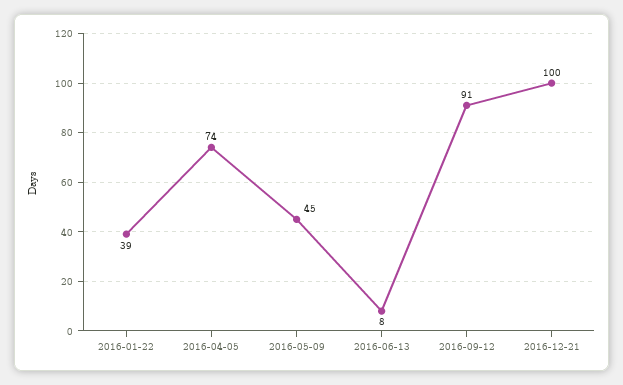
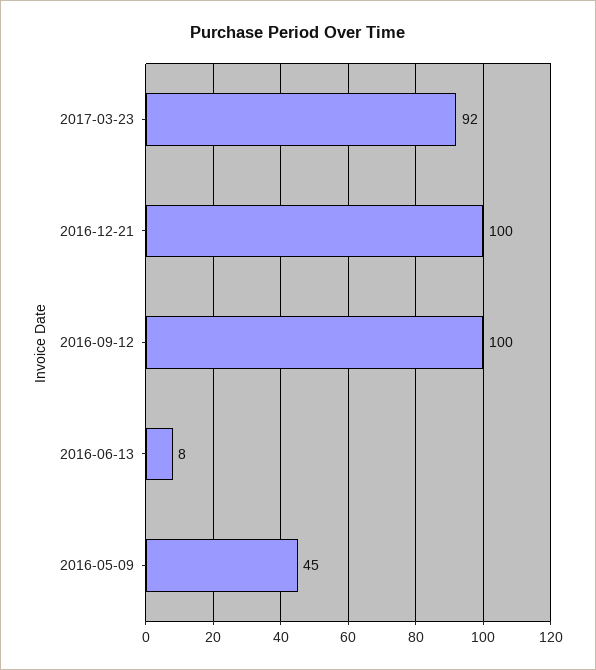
2016-01-22: 39 -> none
2016-04-05: 74 -> none
2016-09-12: 91 -> 100
2017-03-23: none -> 92

